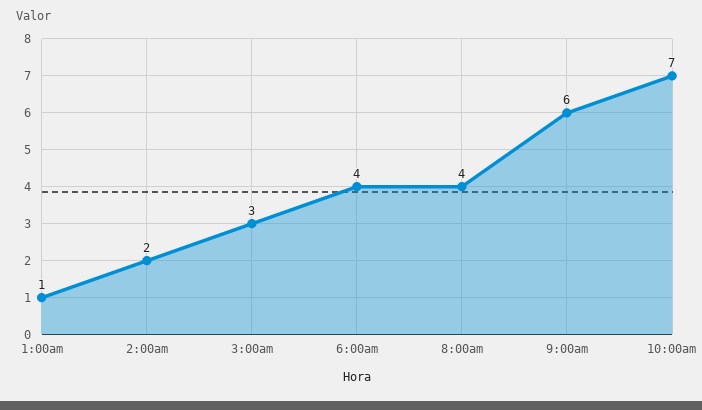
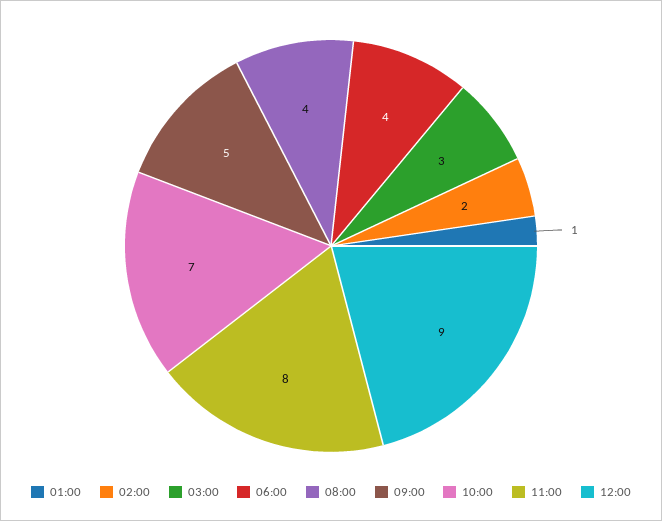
9:00am: 6 -> 5
11:00: none -> 8
12:00: none -> 9

